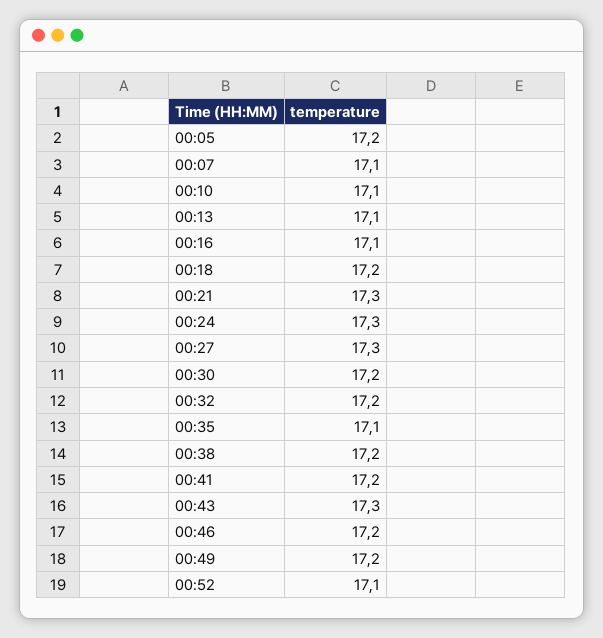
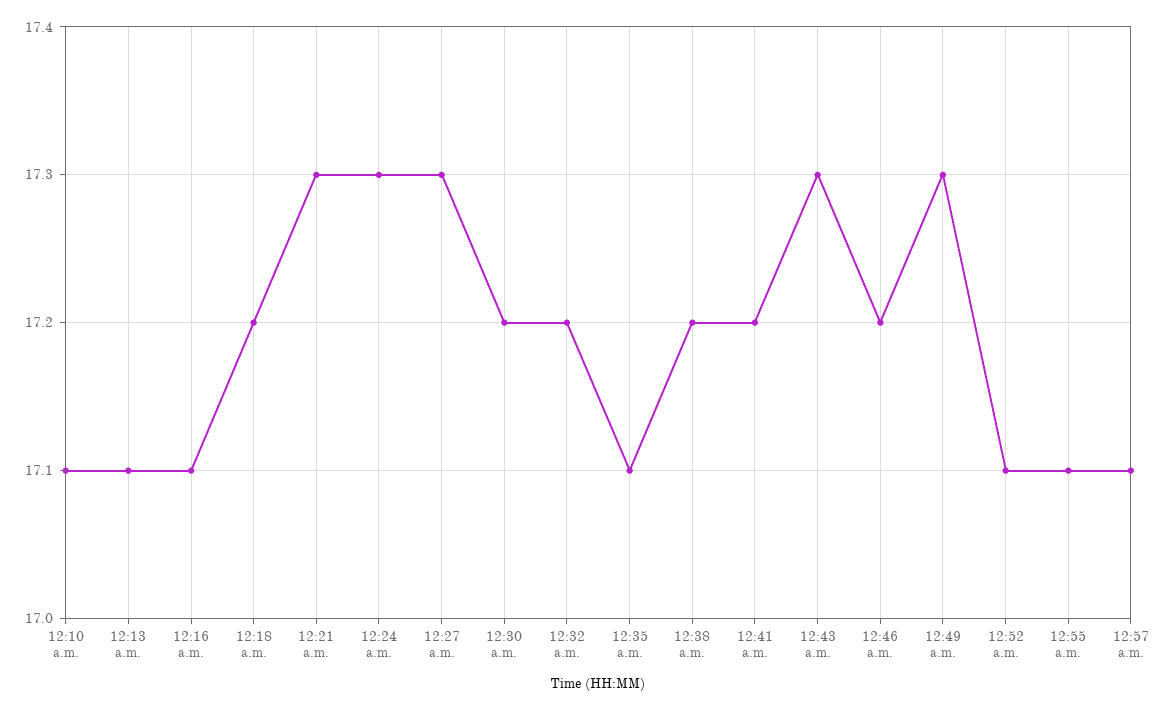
00:05: 17.2 -> none
00:07: 17.1 -> none
00:49: 17.2 -> 17.3
12:55 a.m.: none -> 17.1
12:57 a.m.: none -> 17.1

